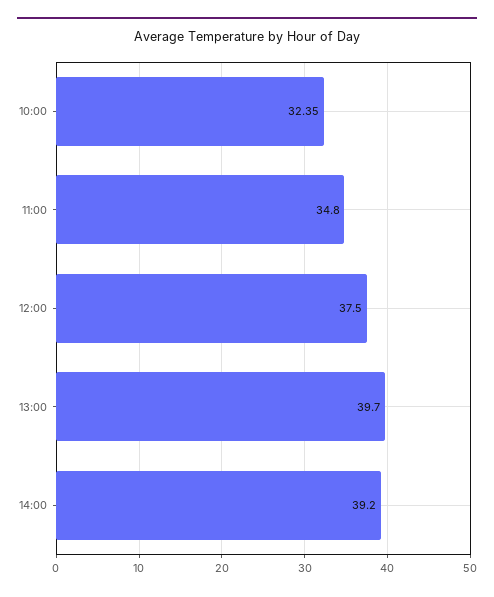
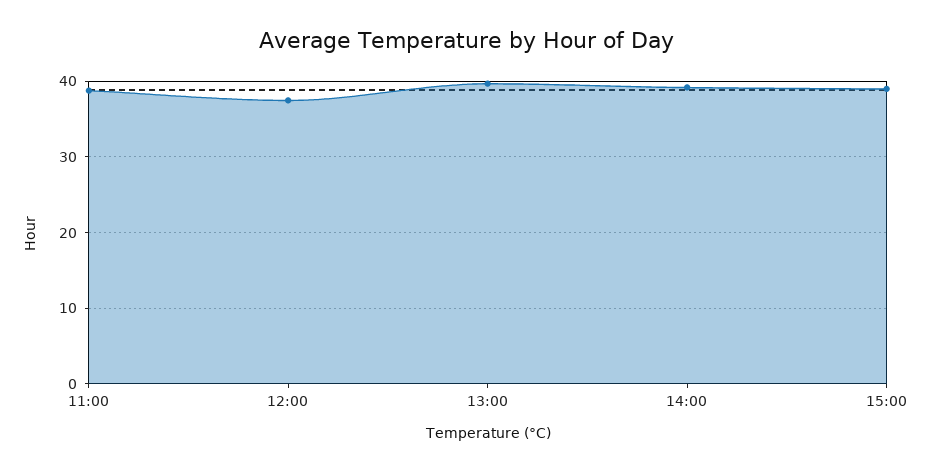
10:00: 32.35 -> none
11:00: 34.8 -> 39
15:00: none -> 39

